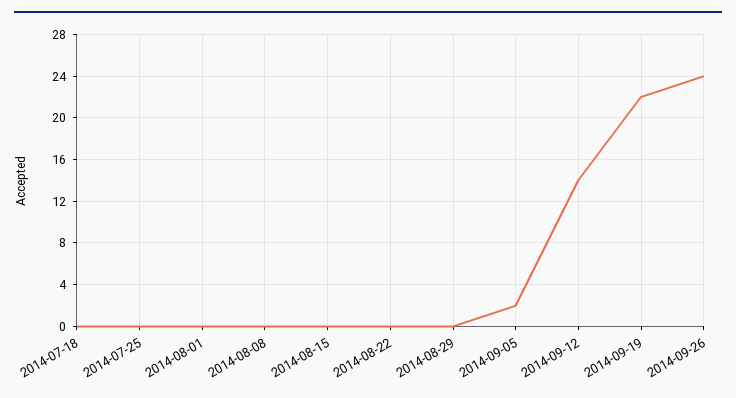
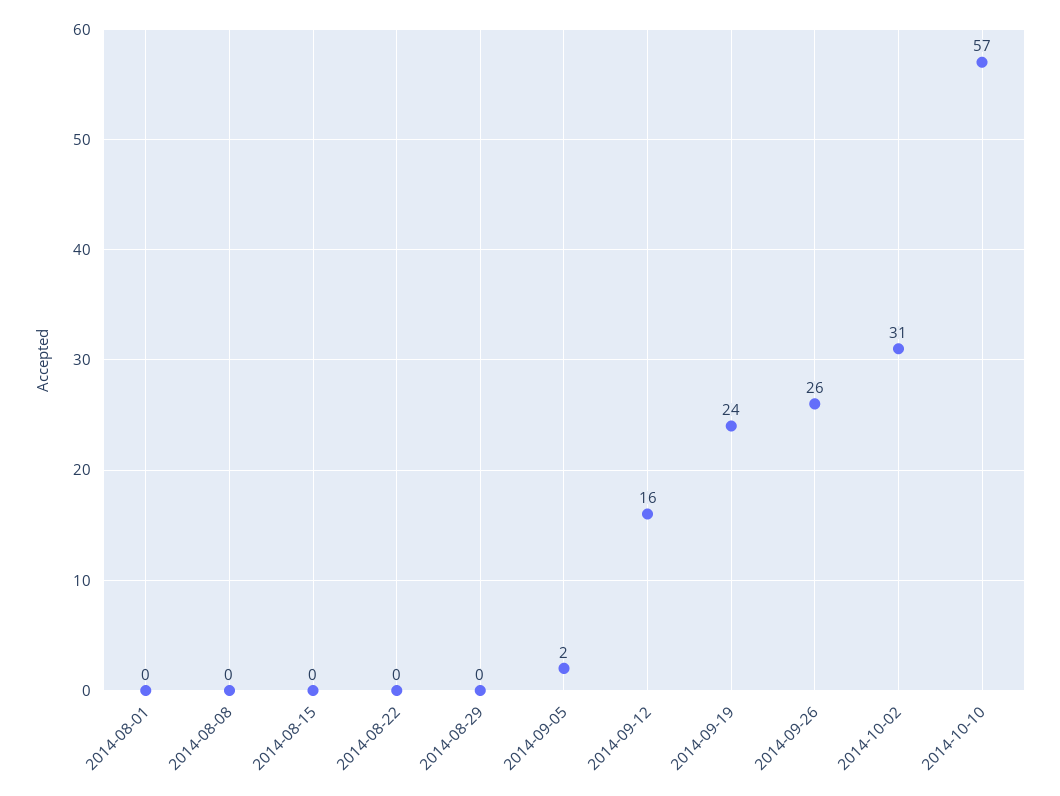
2014-07-18: 0 -> none
2014-07-25: 0 -> none
2014-09-12: 14 -> 16
2014-09-19: 22 -> 24
2014-09-26: 24 -> 26
2014-10-02: none -> 31
2014-10-10: none -> 57

